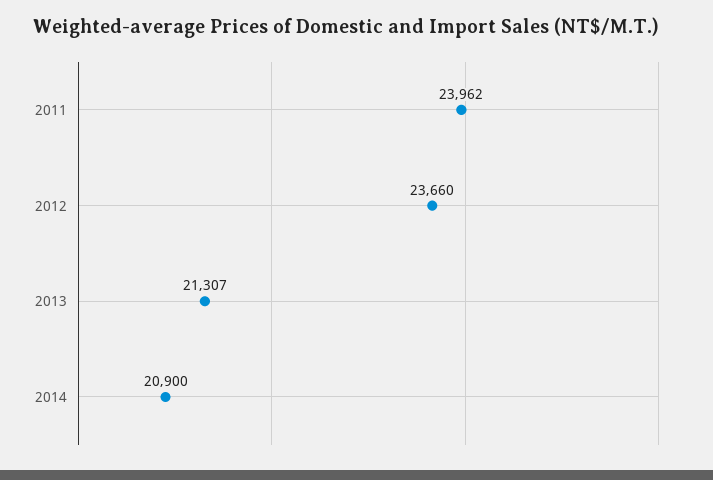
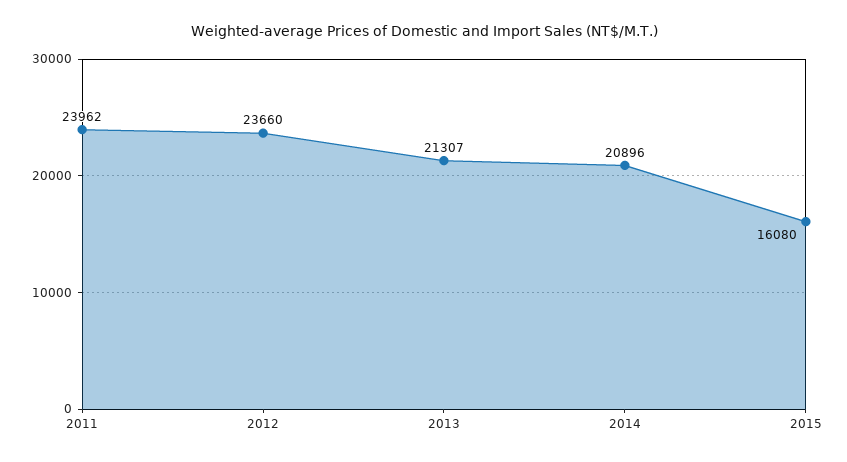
2014: 20900 -> 20896
2015: none -> 16080

